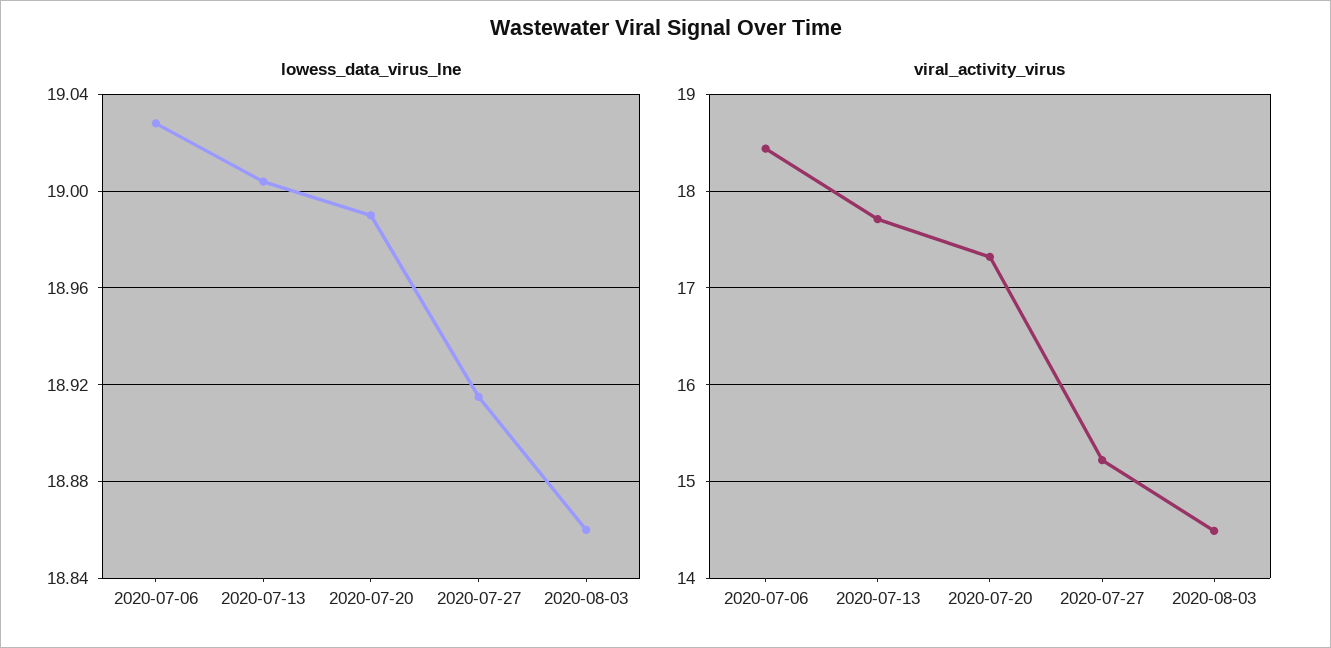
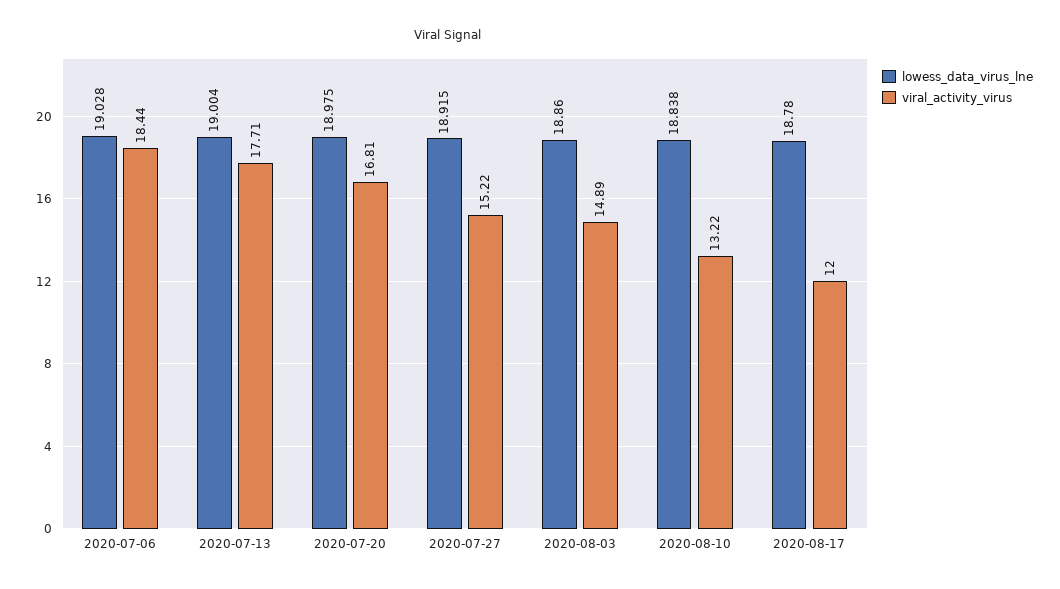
lowess_data_virus_lne, 2020-07-20: 18.99 -> 18.975
viral_activity_virus, 2020-07-20: 17.3 -> 16.81
viral_activity_virus, 2020-08-03: 14.5 -> 14.89
lowess_data_virus_lne, 2020-08-10: none -> 18.838
viral_activity_virus, 2020-08-10: none -> 13.22
lowess_data_virus_lne, 2020-08-17: none -> 18.78
viral_activity_virus, 2020-08-17: none -> 12

